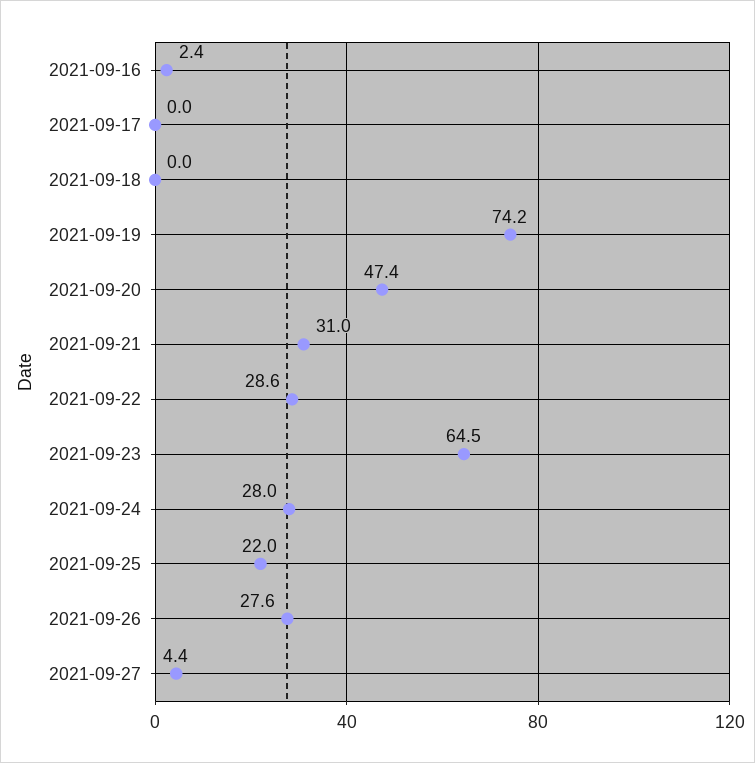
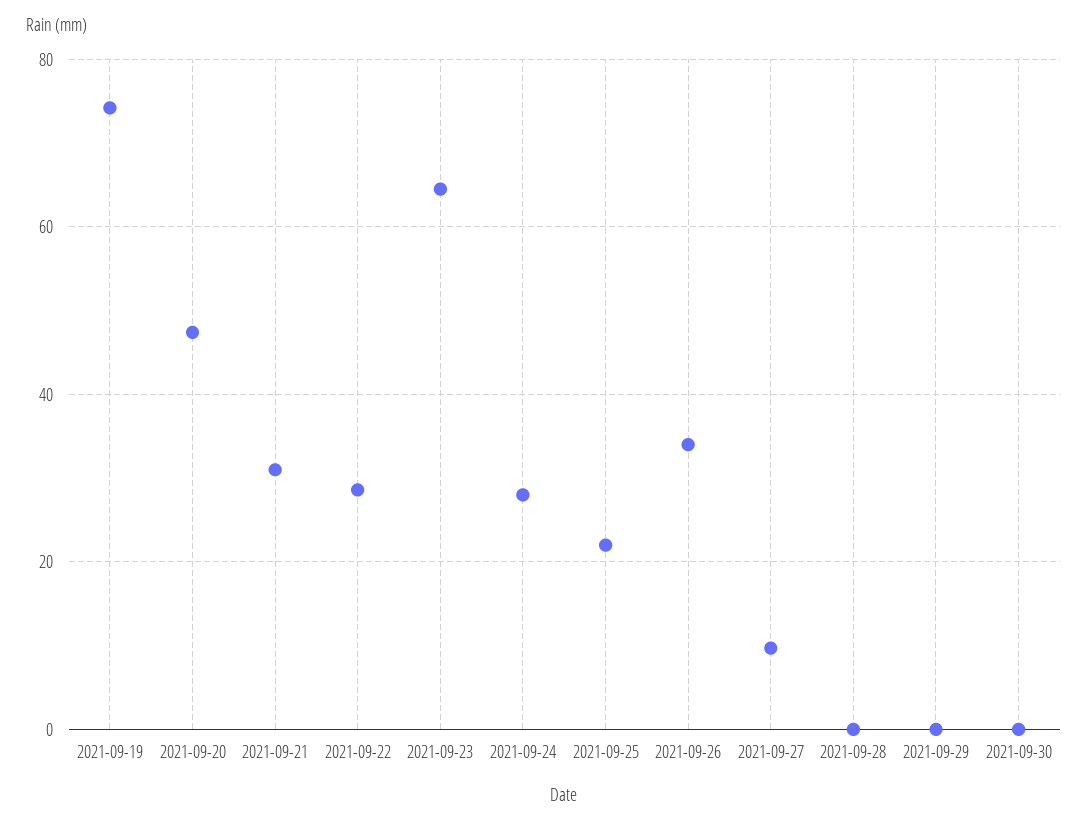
2021-09-16: 2.4 -> none
2021-09-17: 0 -> none
2021-09-18: 0 -> none
2021-09-26: 27.6 -> 34
2021-09-27: 4.4 -> 10
2021-09-28: none -> 0
2021-09-29: none -> 0
2021-09-30: none -> 0

